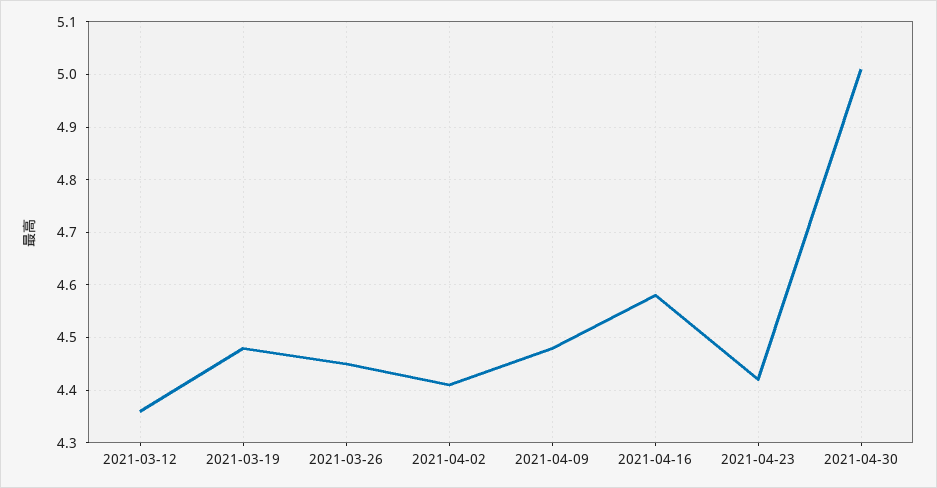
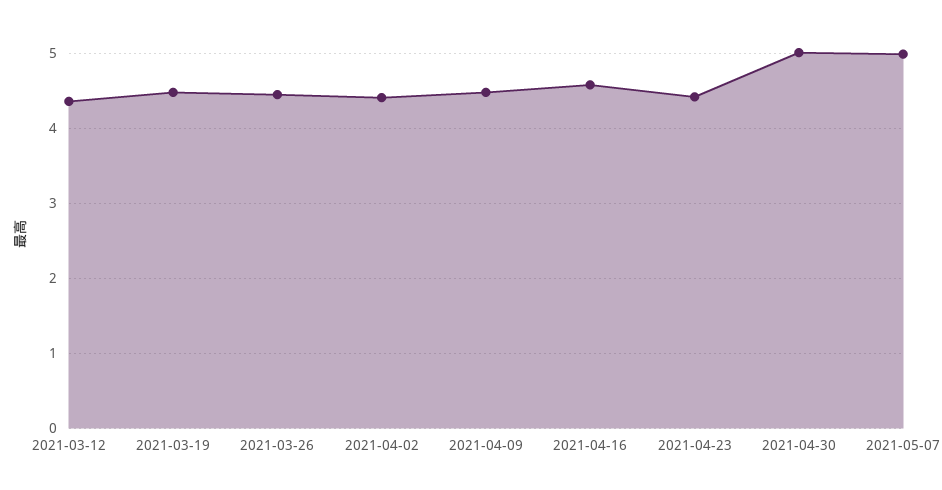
2021-05-07: none -> 5

